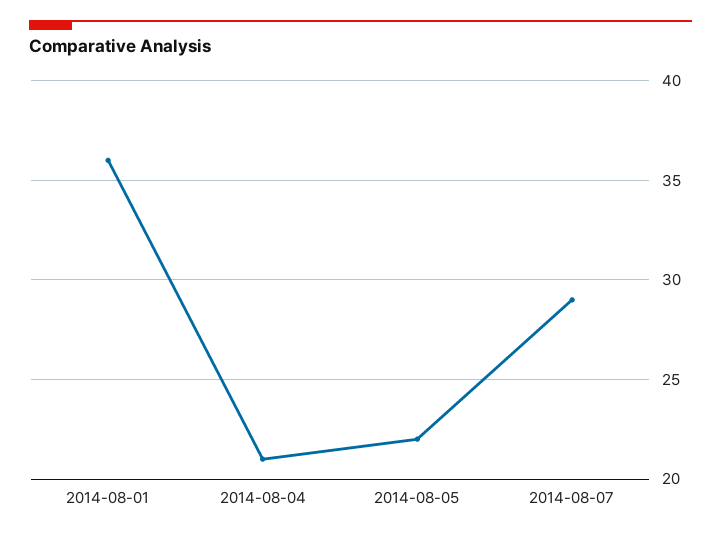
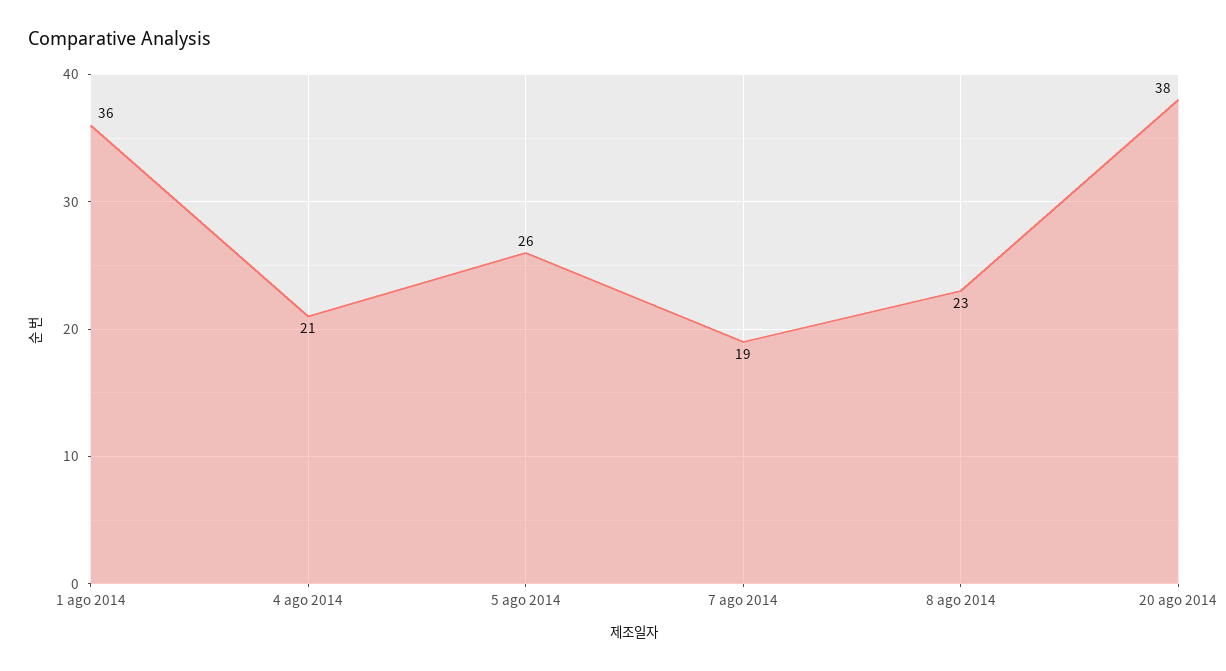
2014-08-05: 22 -> 26
2014-08-07: 29 -> 19
8 ago 2014: none -> 23
20 ago 2014: none -> 38

